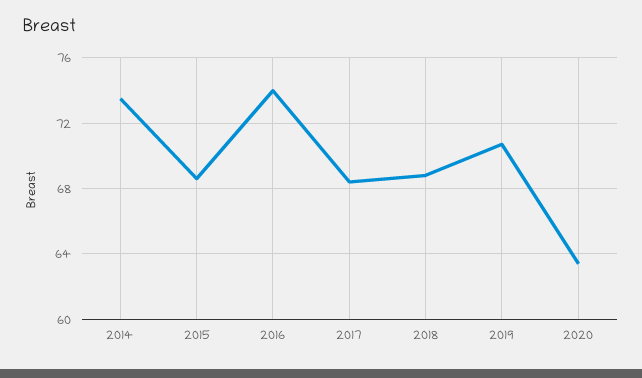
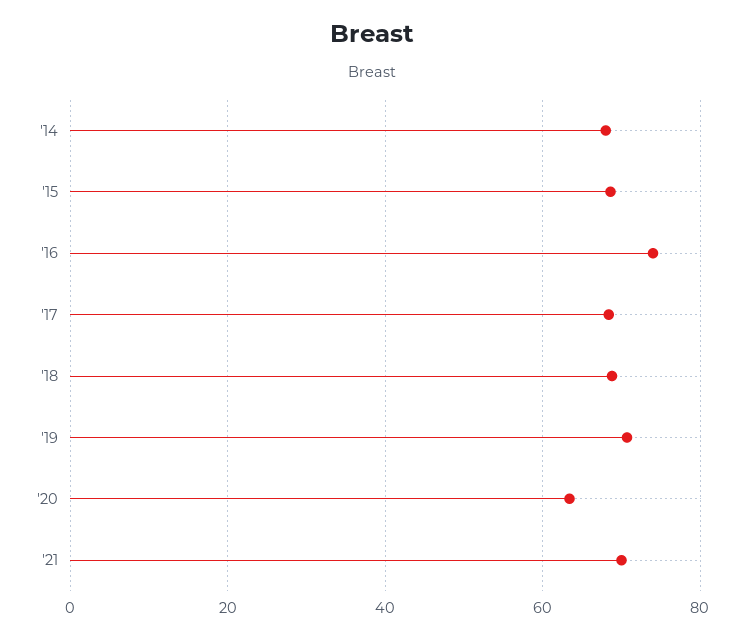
2014: 73.5 -> 68
'21: none -> 70

